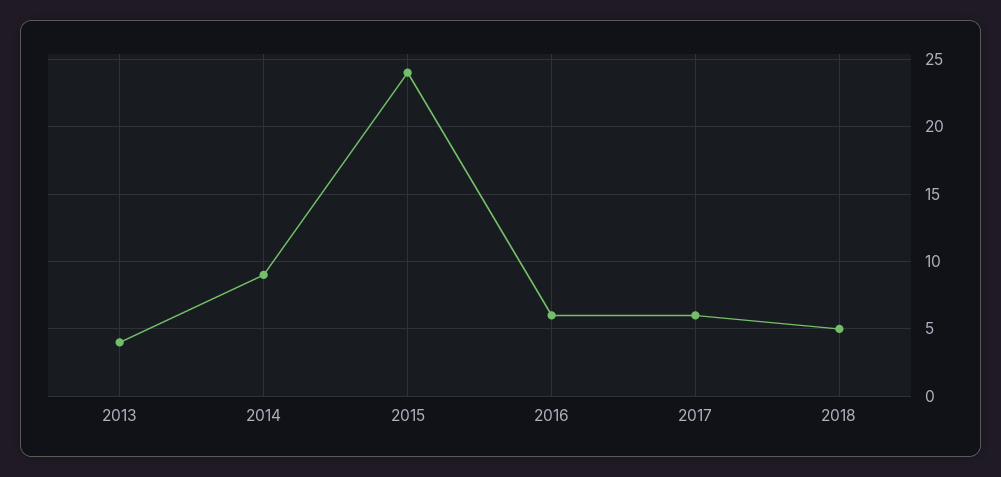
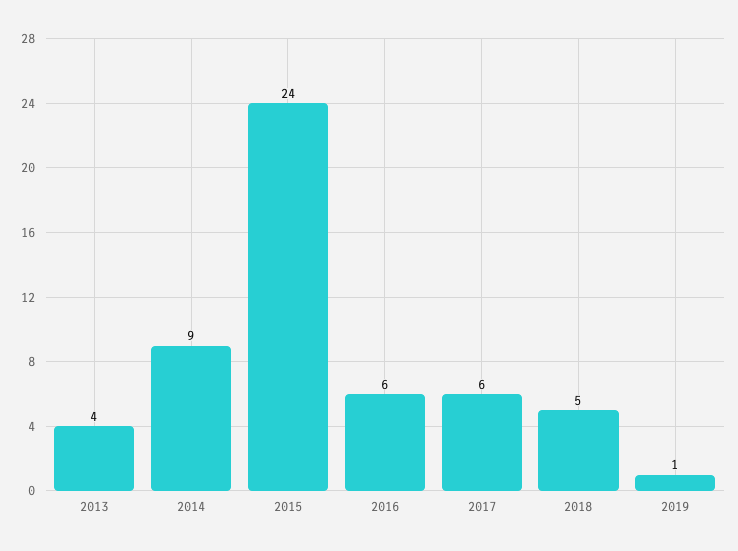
2019: none -> 1

